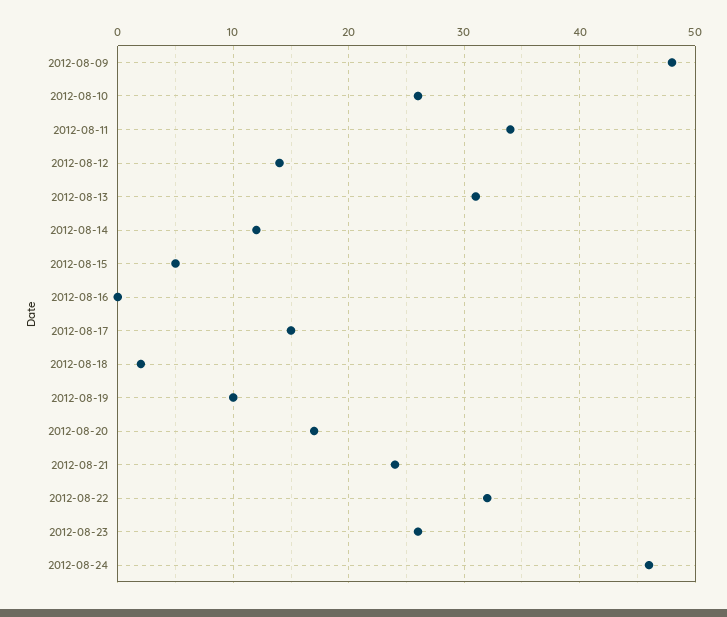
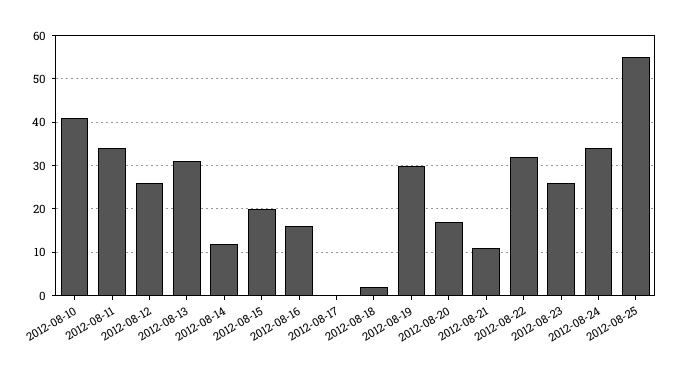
2012-08-09: 48 -> none
2012-08-10: 26 -> 40
2012-08-12: 14 -> 25
2012-08-15: 5 -> 20
2012-08-16: 0 -> 15
2012-08-17: 15 -> 0
2012-08-19: 10 -> 30
2012-08-21: 24 -> 10
2012-08-24: 46 -> 35
2012-08-25: none -> 55

